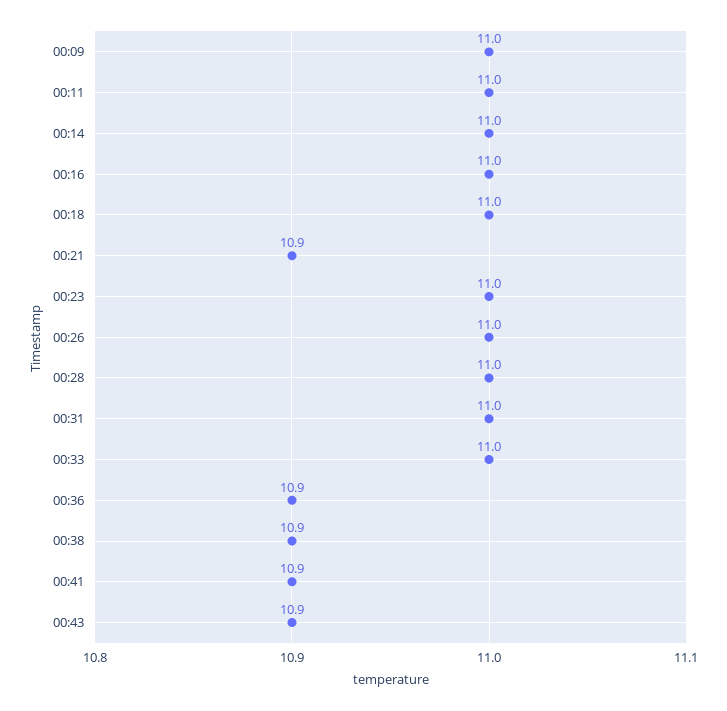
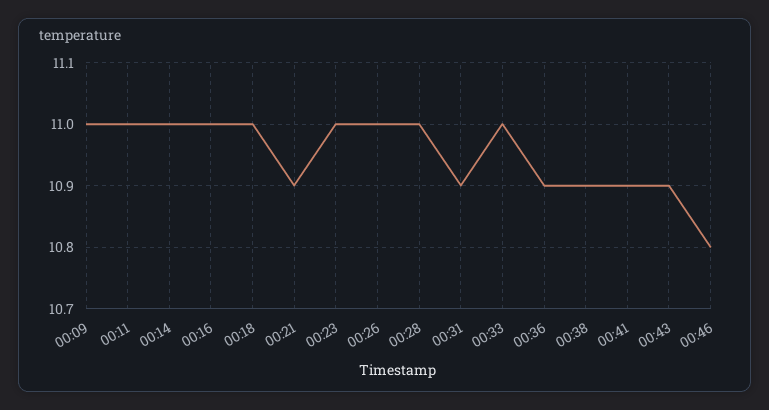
00:31: 11 -> 10.9
00:46: none -> 10.8

